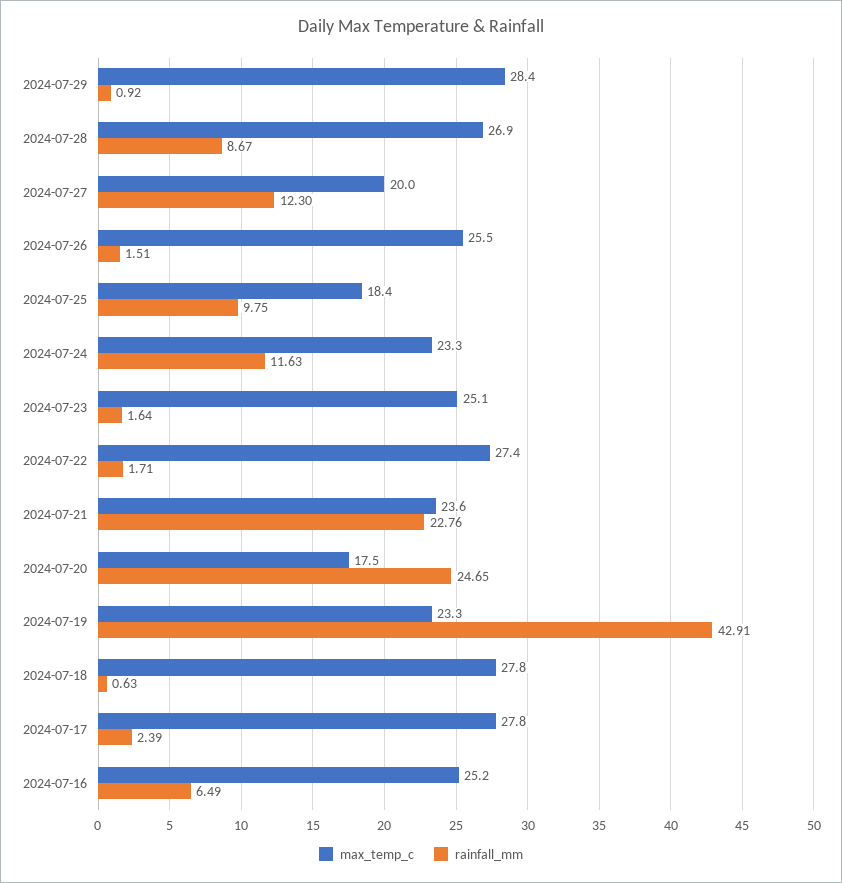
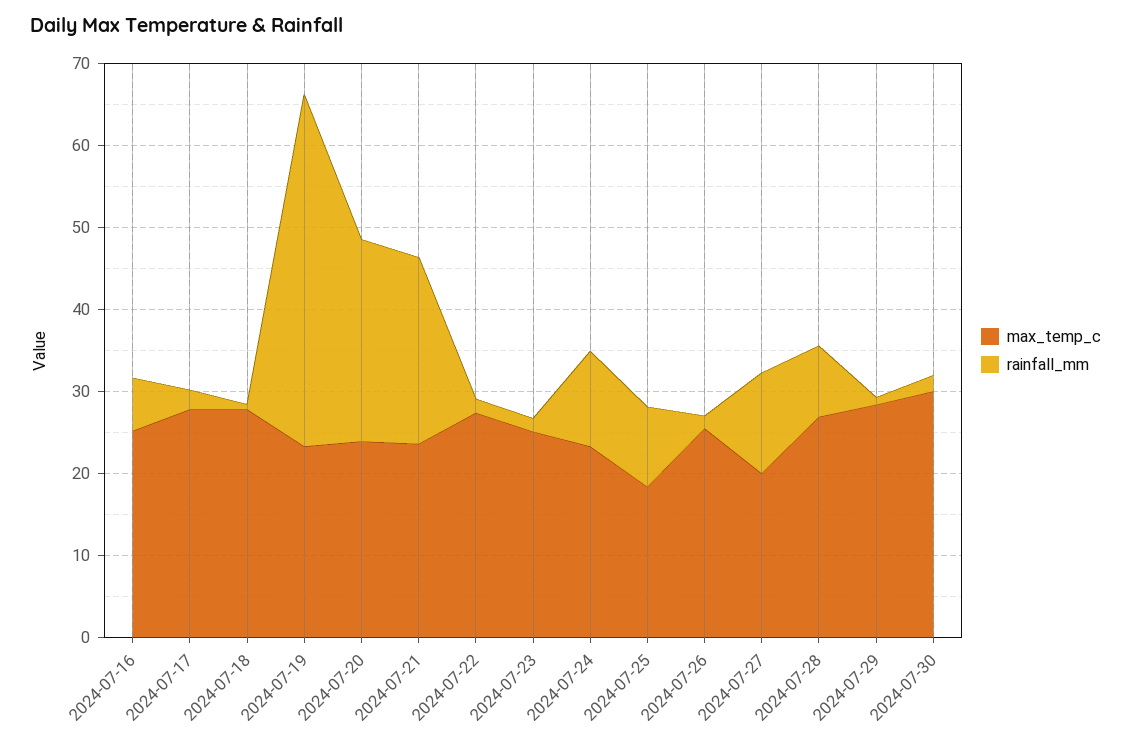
max_temp_c, 2024-07-20: 17.5 -> 24
max_temp_c, 2024-07-30: none -> 30
rainfall_mm, 2024-07-30: none -> 2

